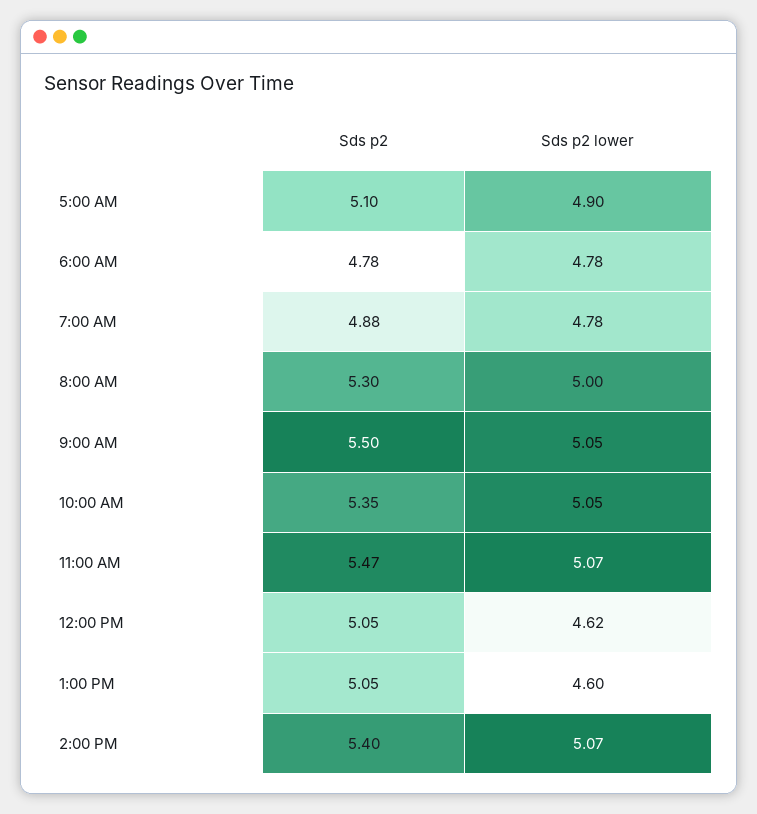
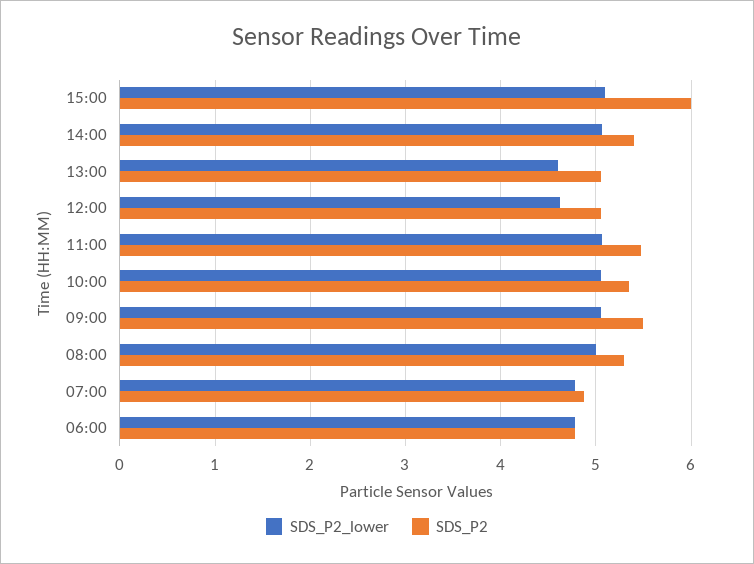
Sds p2, 5:00 AM: 5.1 -> none
Sds p2 lower, 5:00 AM: 4.9 -> none
Sds p2 lower, 15:00: none -> 5.1
Sds p2, 15:00: none -> 6

